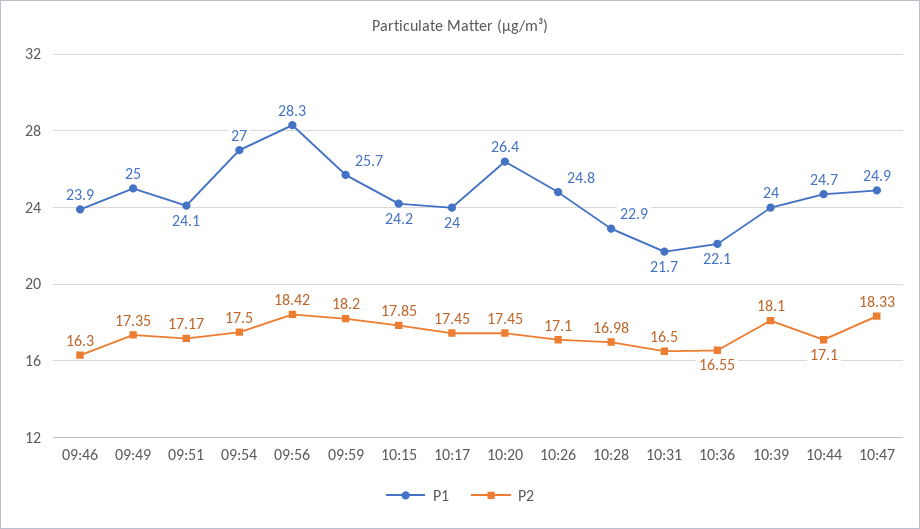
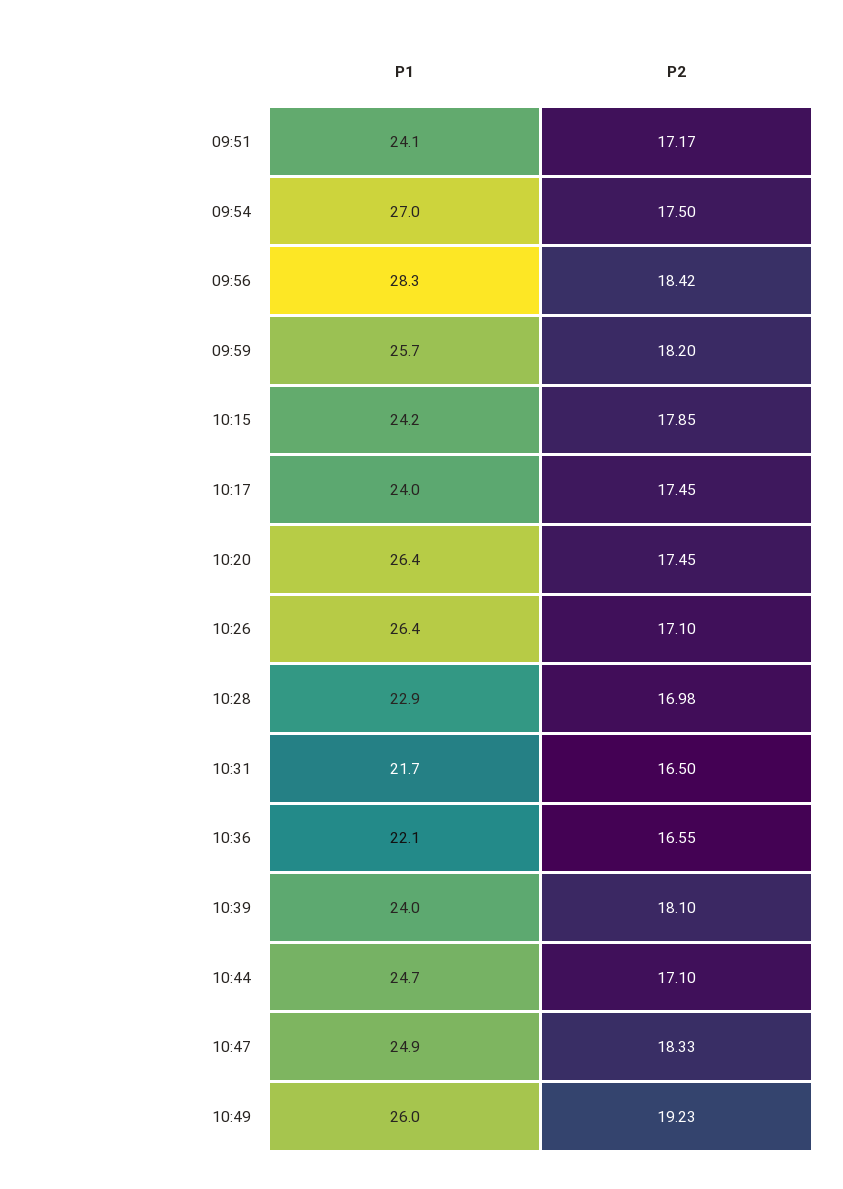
P1, 09:46: 23.9 -> none
P2, 09:46: 16.3 -> none
P1, 09:49: 25 -> none
P2, 09:49: 17.35 -> none
P1, 10:26: 24.8 -> 26.4
P1, 10:49: none -> 26
P2, 10:49: none -> 19.23

